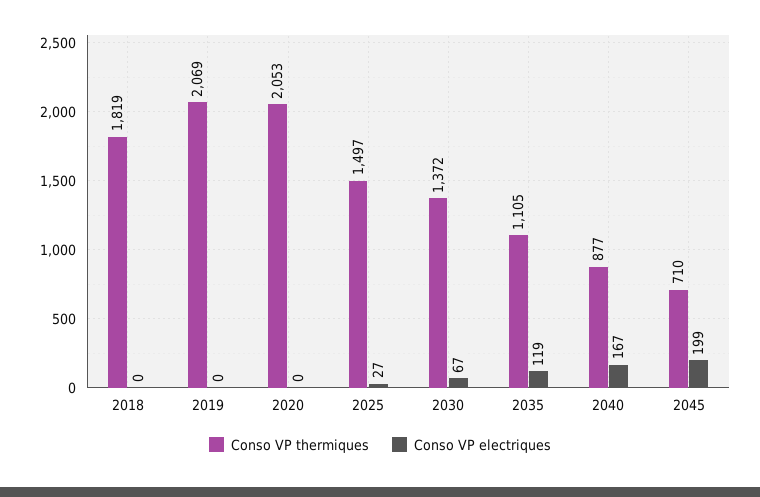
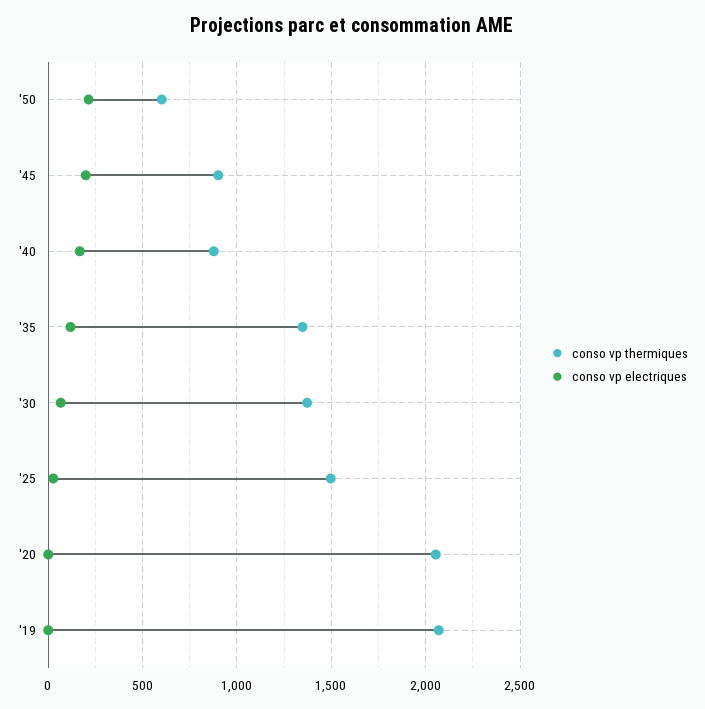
Conso VP thermiques, 2018: 1819 -> none
Conso VP electriques, 2018: 0 -> none
Conso VP thermiques, 2035: 1105 -> 1350
Conso VP thermiques, 2045: 710 -> 900
Conso VP thermiques, '50: none -> 600
Conso VP electriques, '50: none -> 200

